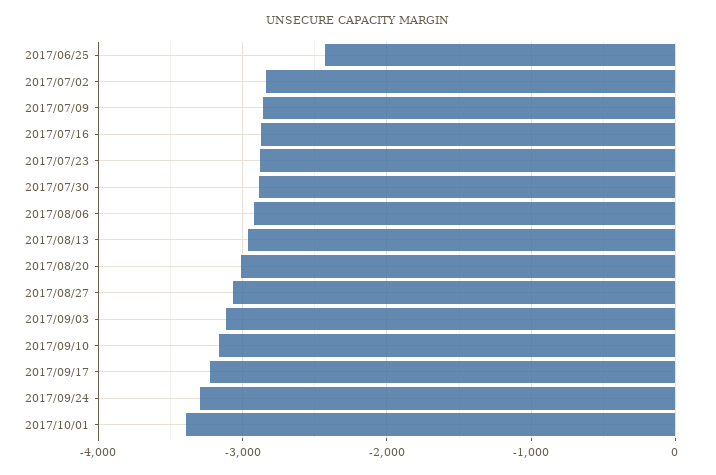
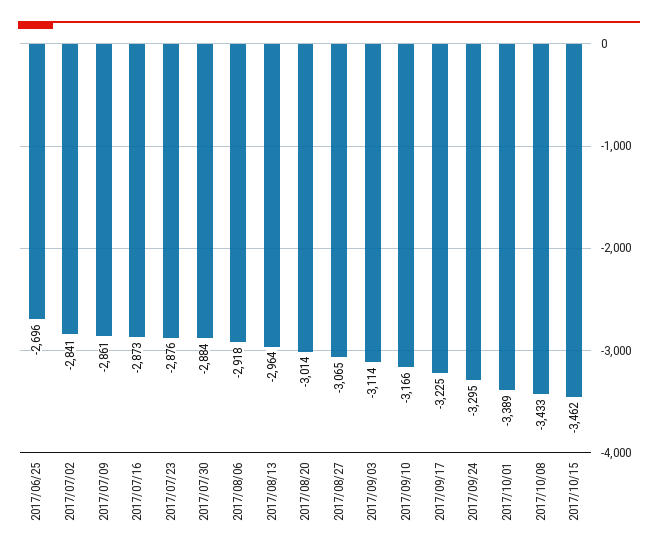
2017/06/25: -2400 -> -2696
2017/10/08: none -> -3433
2017/10/15: none -> -3462

